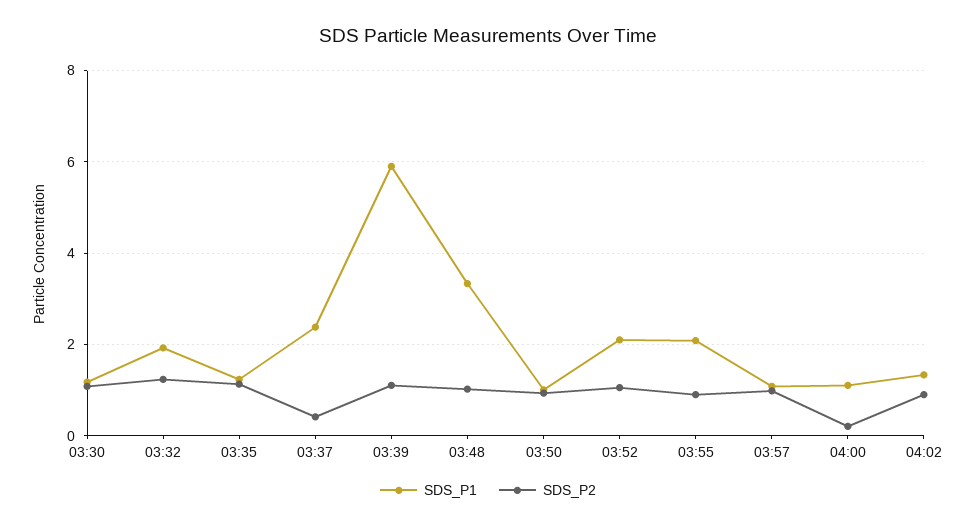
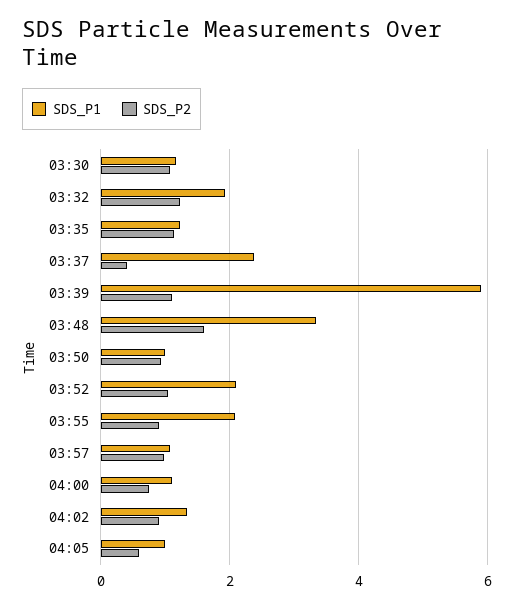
SDS_P2, 03:48: 1 -> 1.6
SDS_P2, 04:00: 0.2 -> 0.8
SDS_P1, 04:05: none -> 1
SDS_P2, 04:05: none -> 0.6

